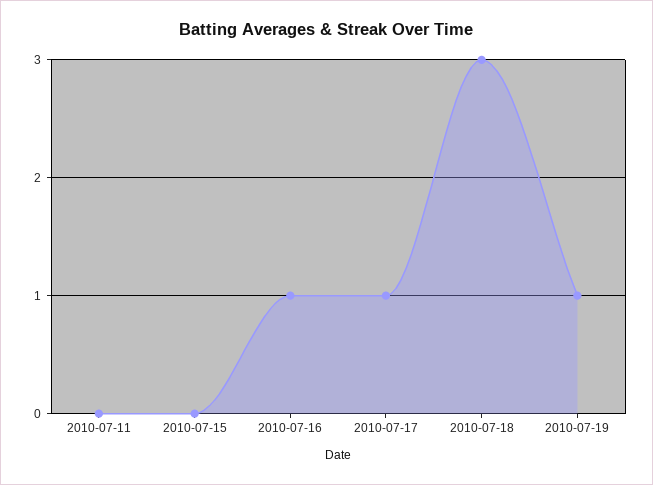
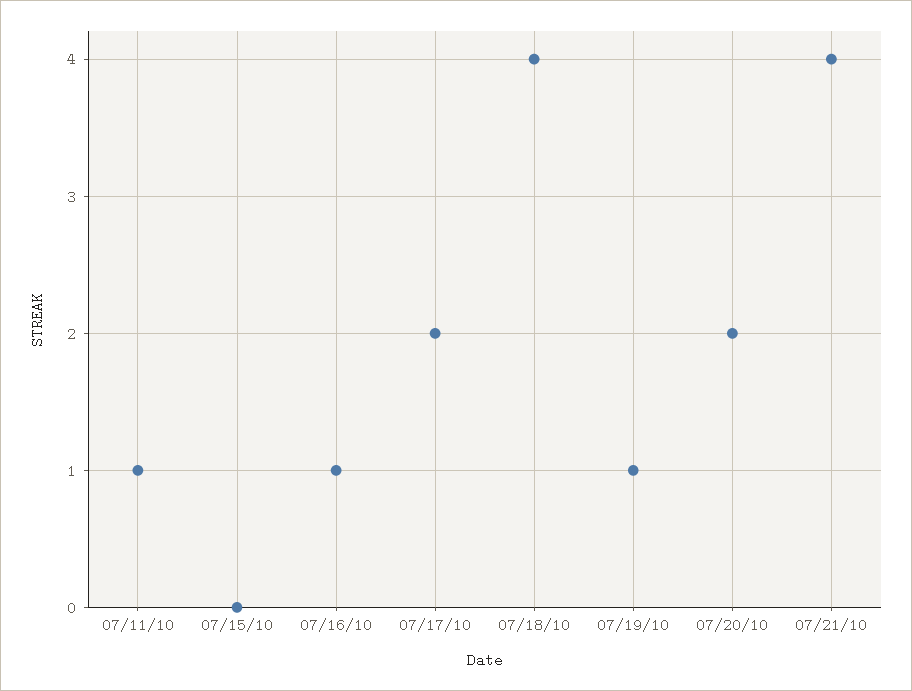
2010-07-11: 0 -> 1
2010-07-17: 1 -> 2
2010-07-18: 3 -> 4
07/20/10: none -> 2
07/21/10: none -> 4

